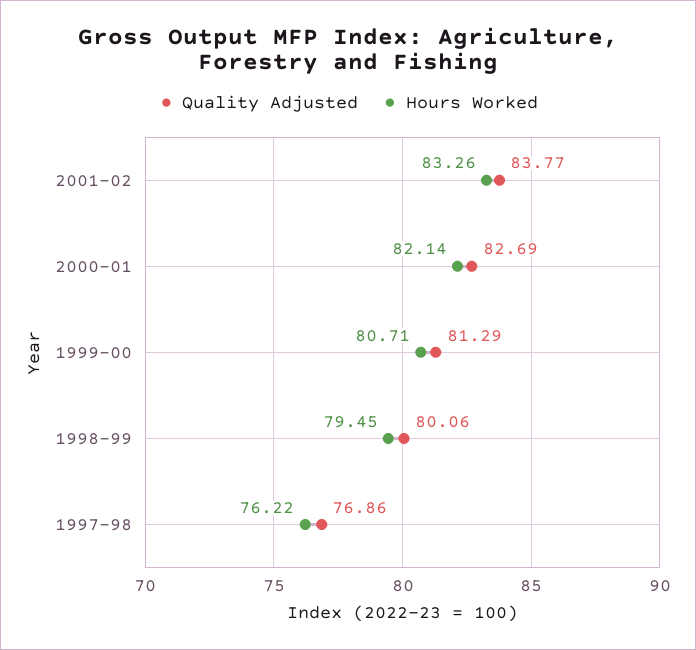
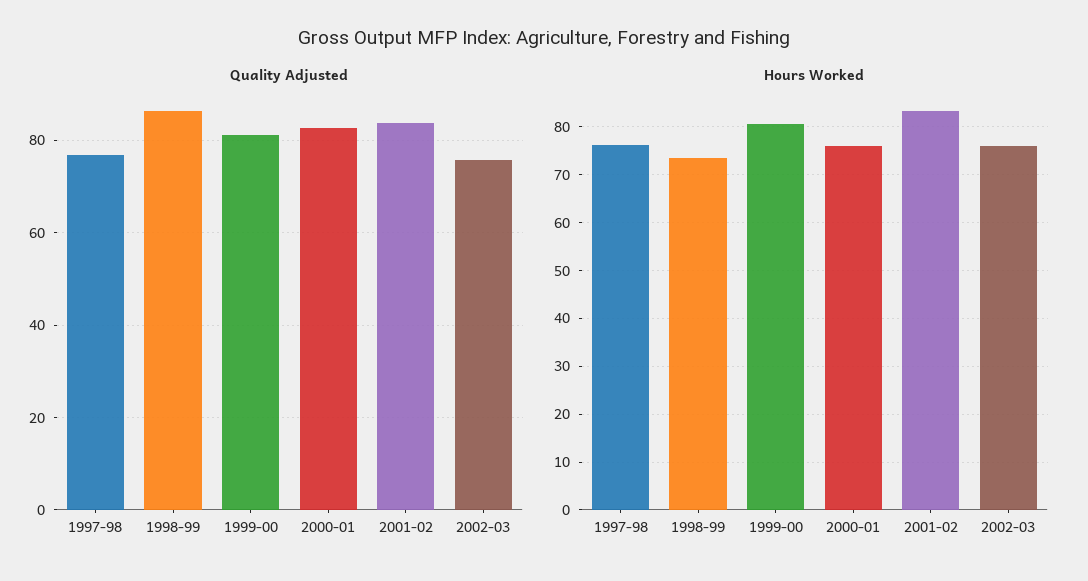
Hours Worked, 2000-01: 82.14 -> 76
Quality Adjusted, 1998-99: 80.06 -> 86
Hours Worked, 1998-99: 79.45 -> 74
Quality Adjusted, 2002-03: none -> 76
Hours Worked, 2002-03: none -> 76

